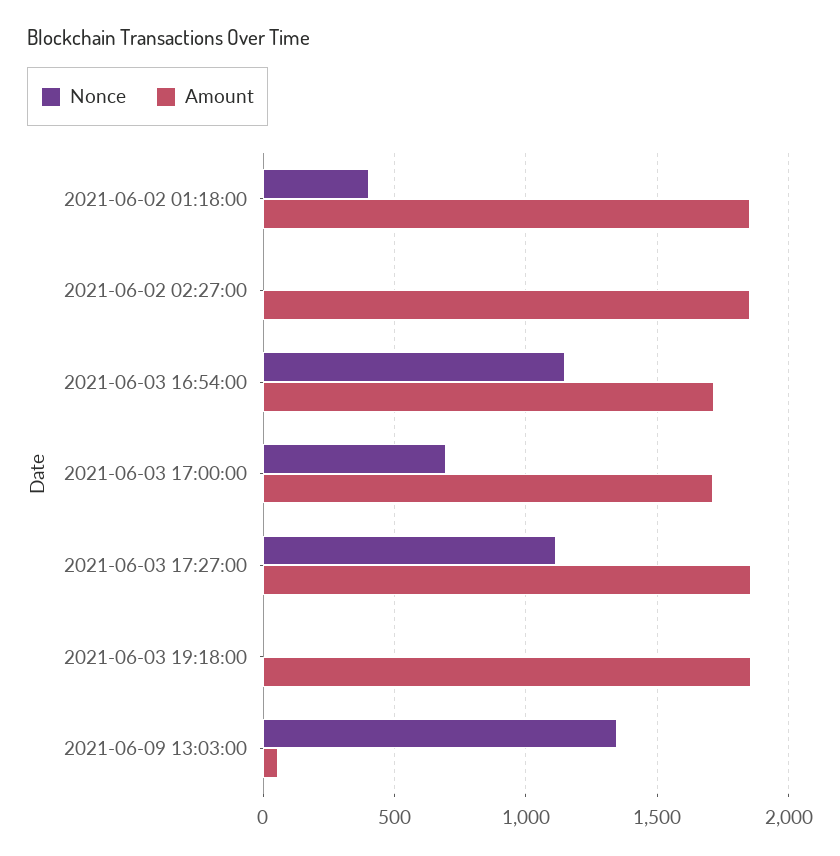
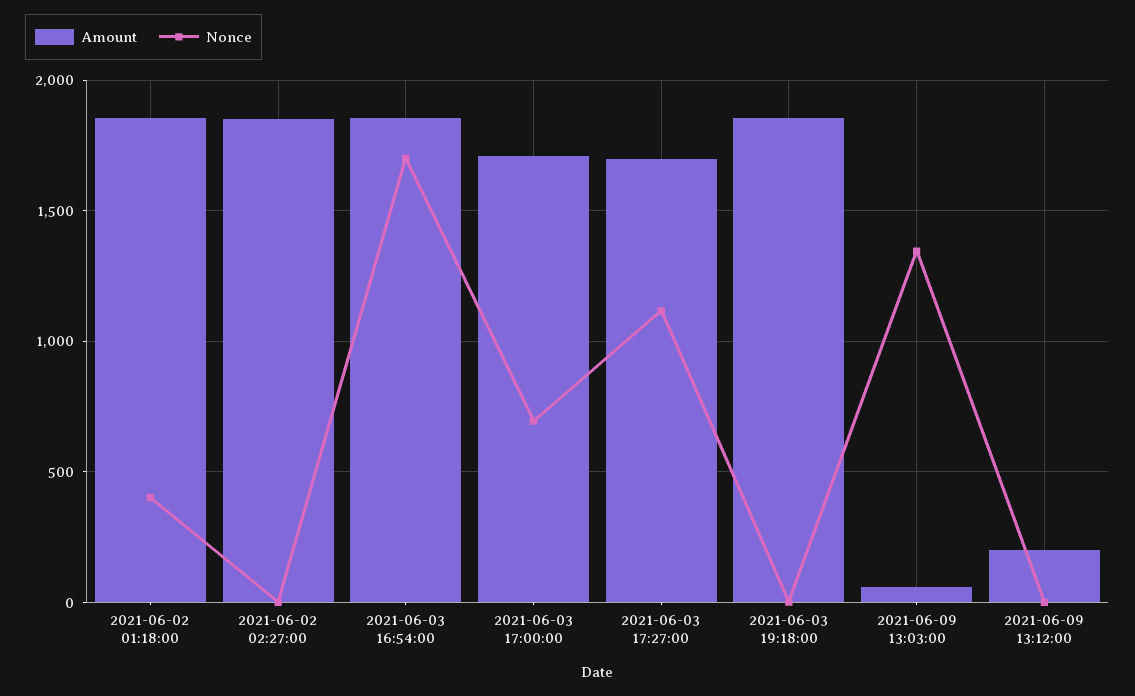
Nonce, 2021-06-03 16:54:00: 1150 -> 1700
Amount, 2021-06-03 16:54:00: 1700 -> 1850
Amount, 2021-06-03 17:27:00: 1850 -> 1700
Amount, 2021-06-09 13:12:00: none -> 200
Nonce, 2021-06-09 13:12:00: none -> 0

